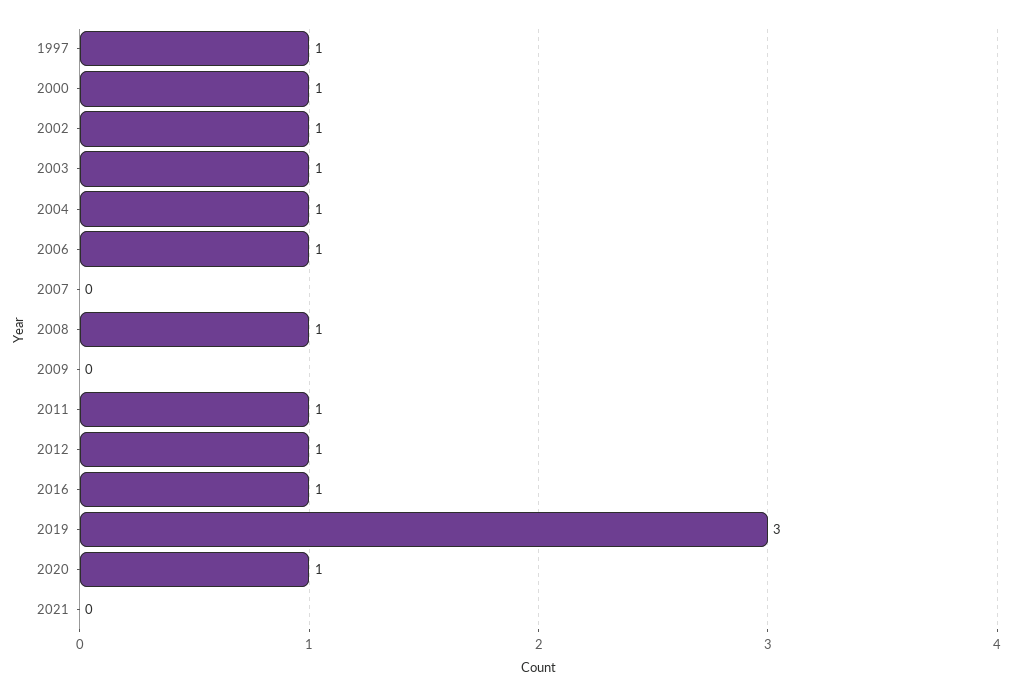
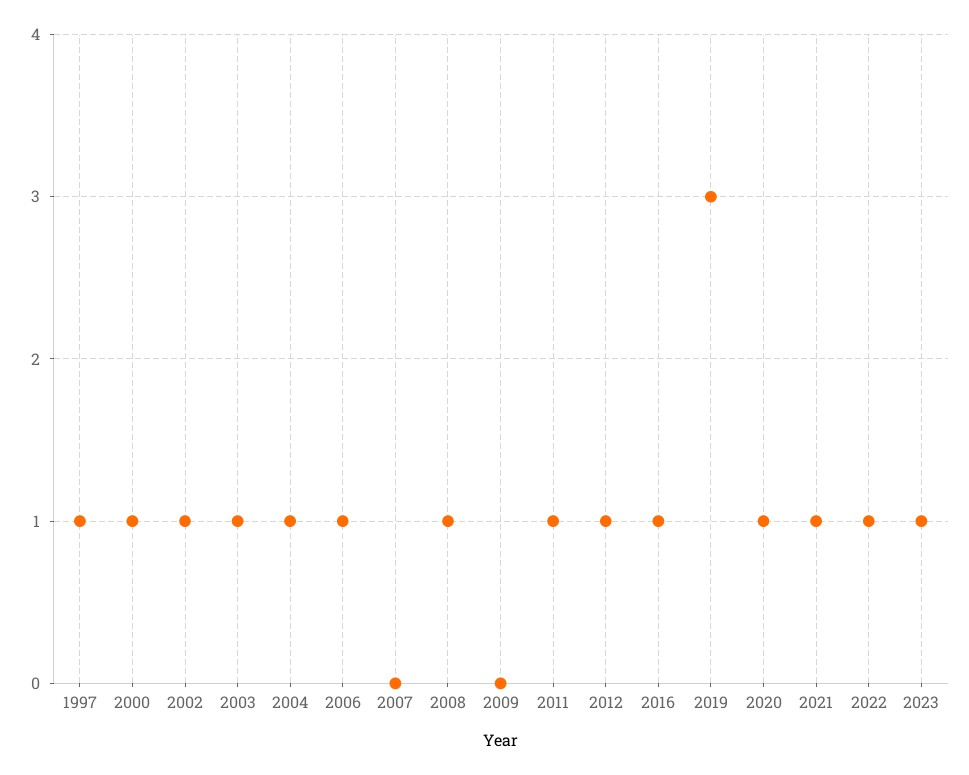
2021: 0 -> 1
2022: none -> 1
2023: none -> 1

